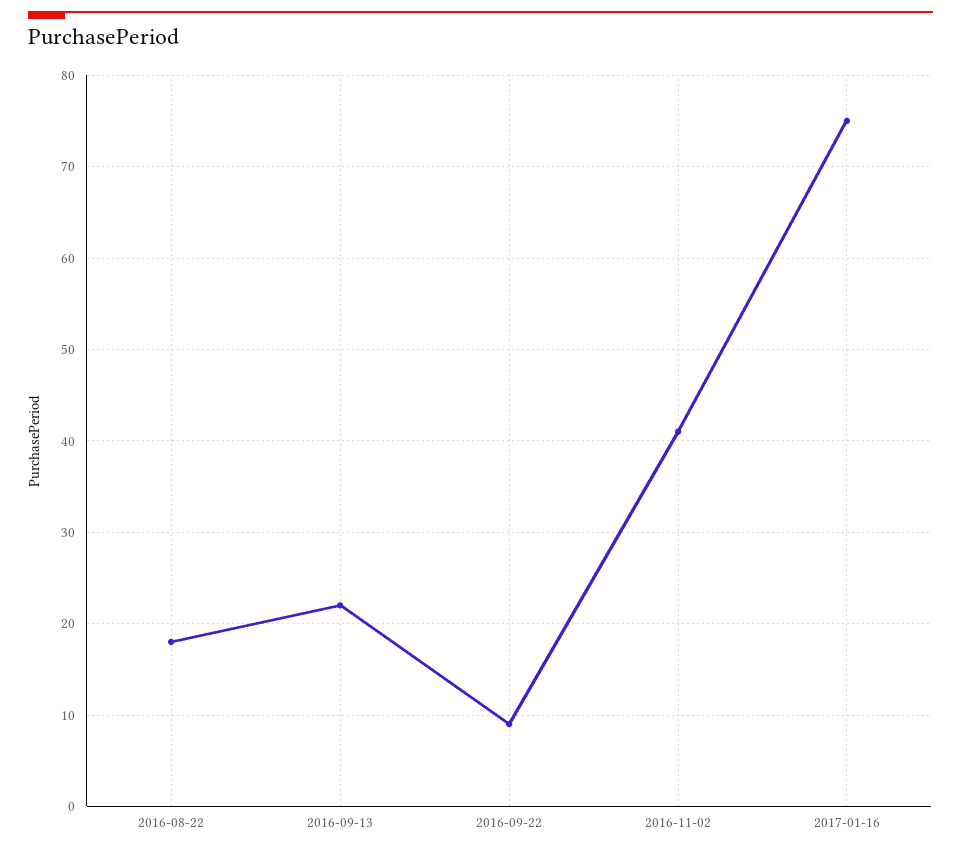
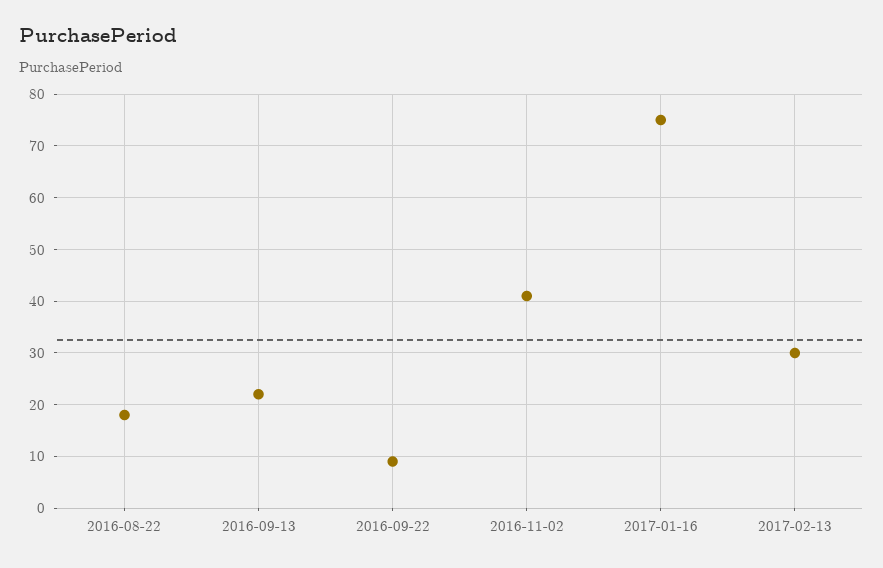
2017-02-13: none -> 30

